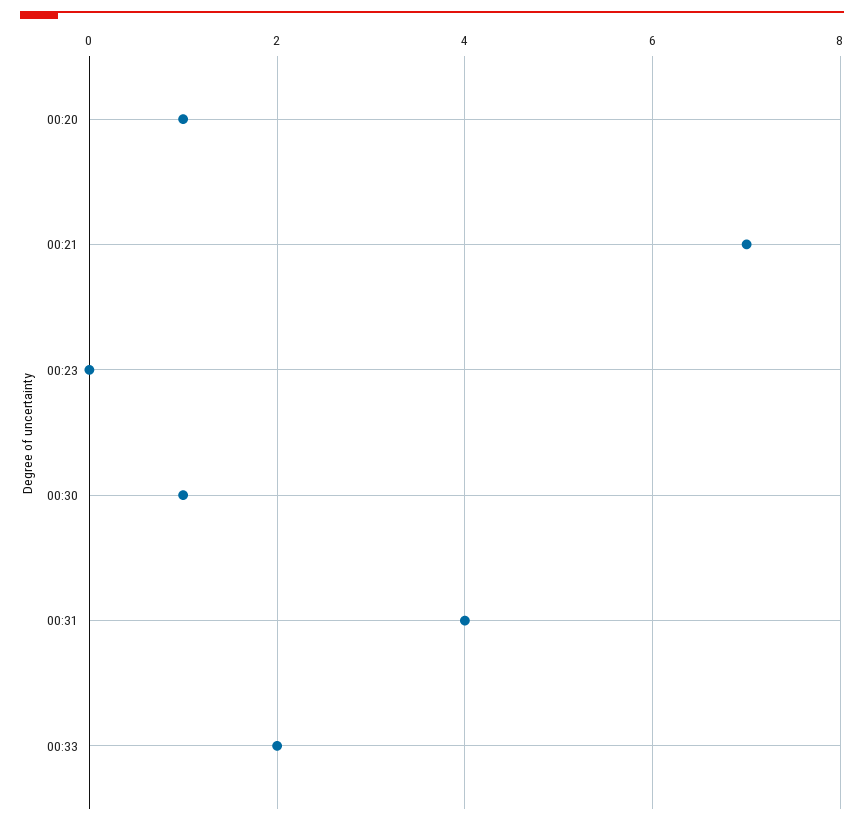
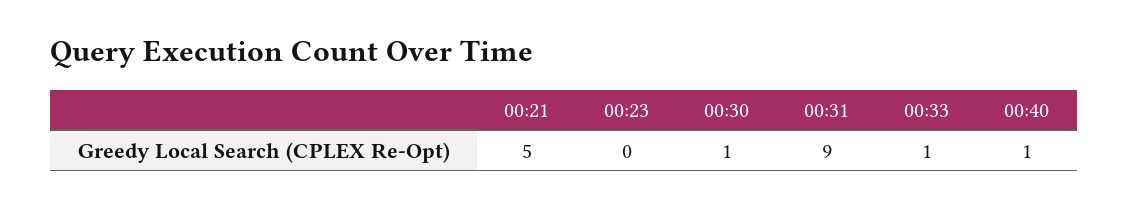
00:20: 1 -> none
00:21: 7 -> 5
00:31: 4 -> 9
00:33: 2 -> 1
00:40: none -> 1

